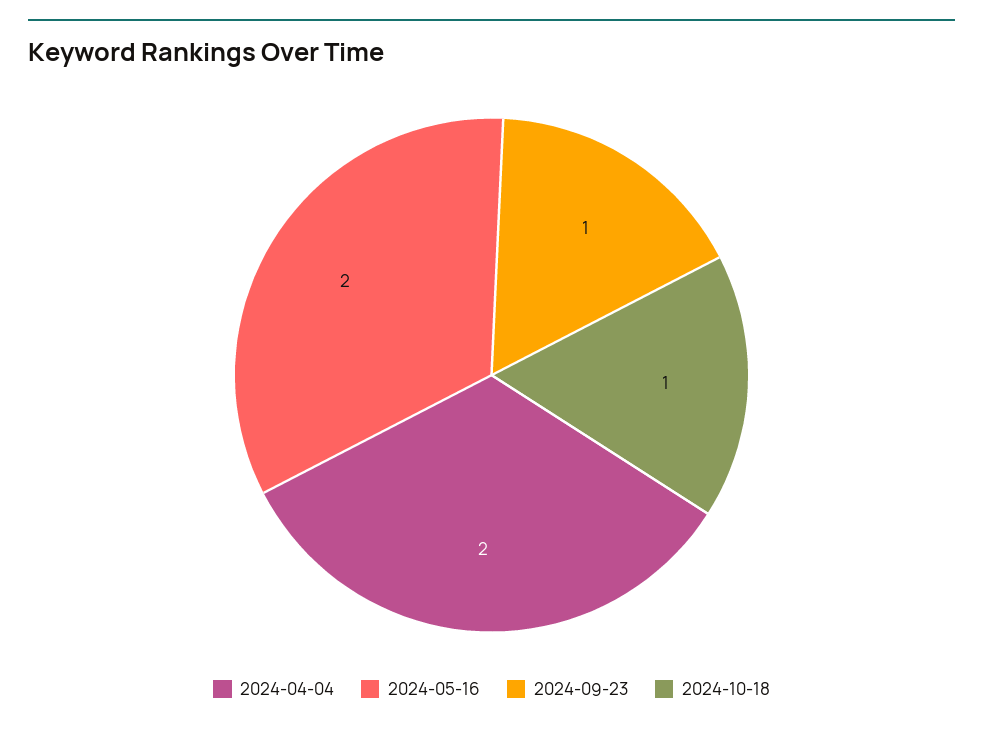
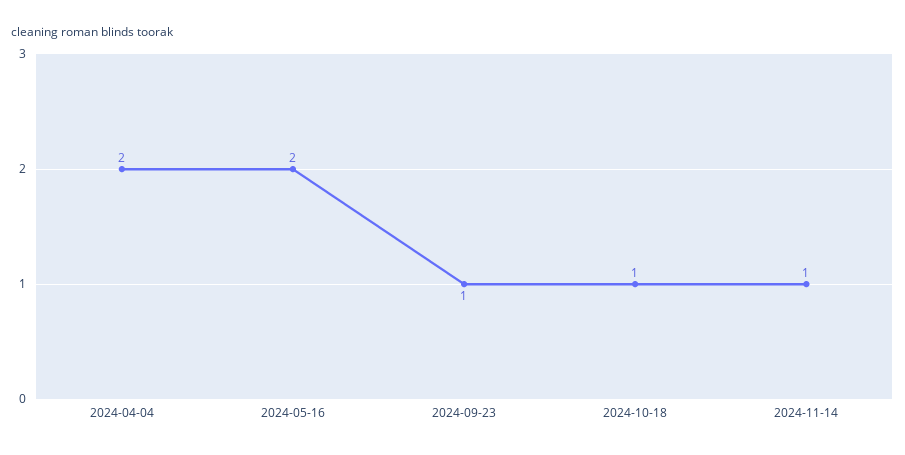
2024-11-14: none -> 1

